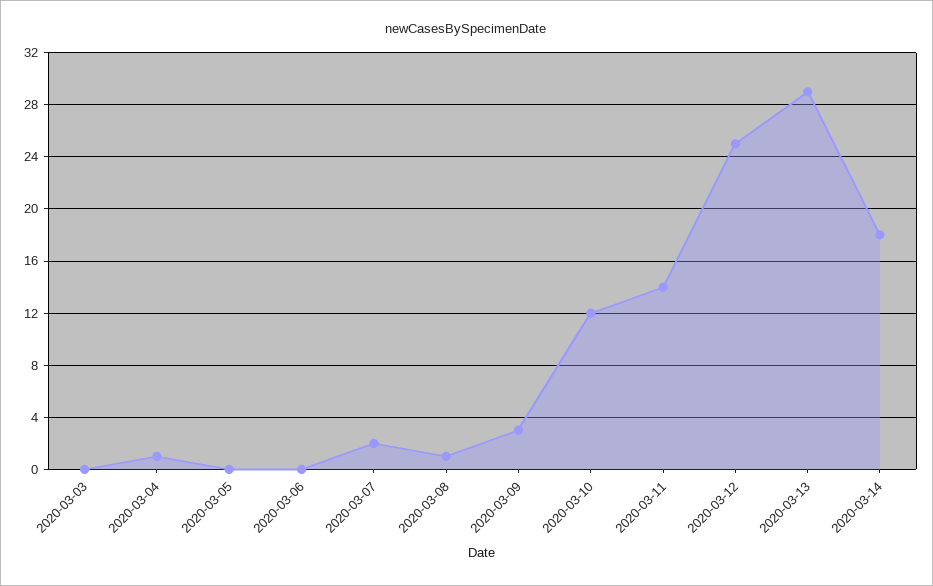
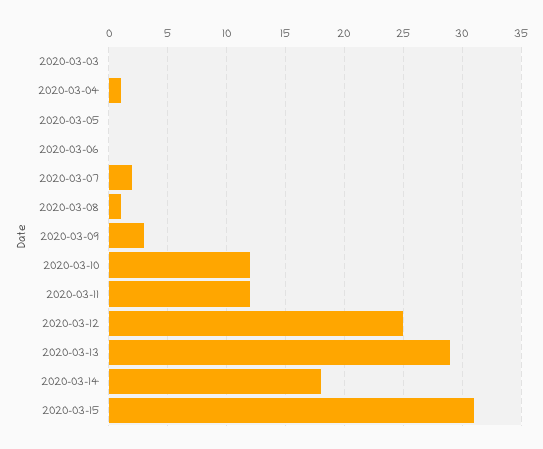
2020-03-11: 14 -> 12
2020-03-15: none -> 31

